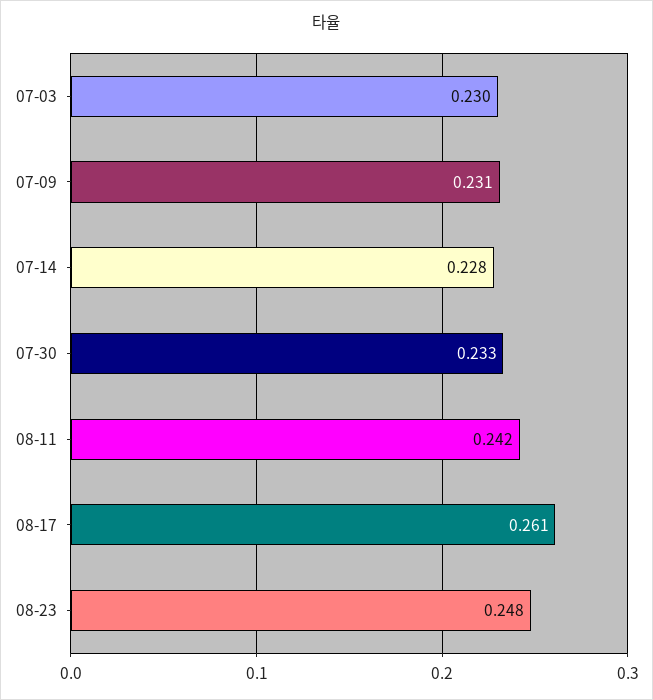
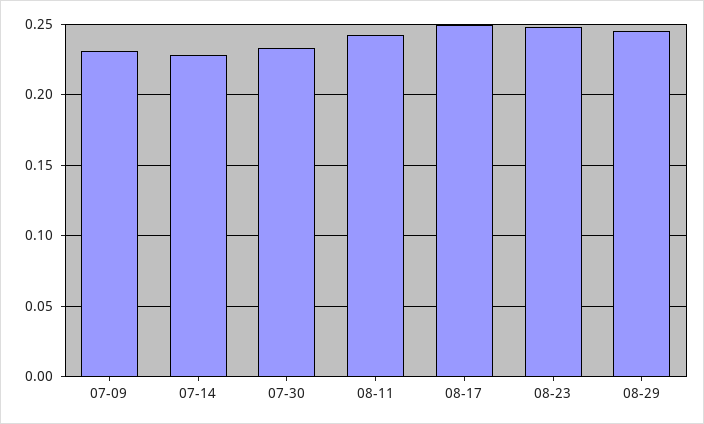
07-03: 0.23 -> none
08-17: 0.261 -> 0.25
08-29: none -> 0.245

